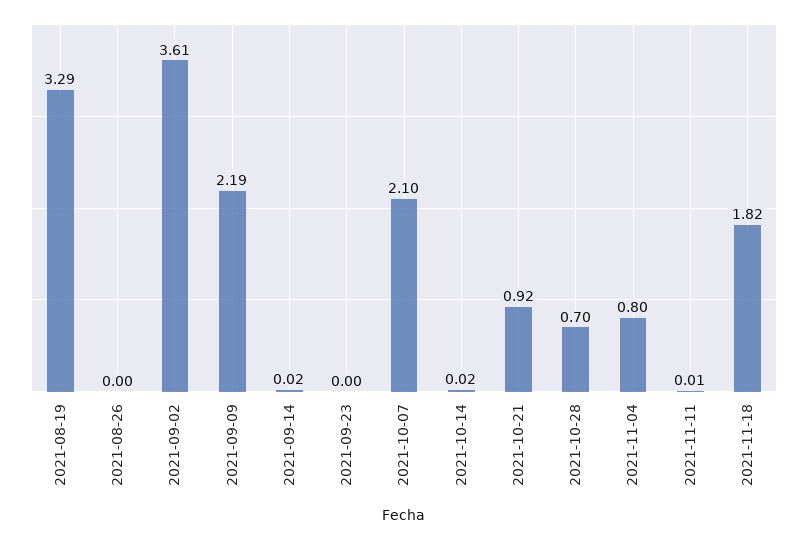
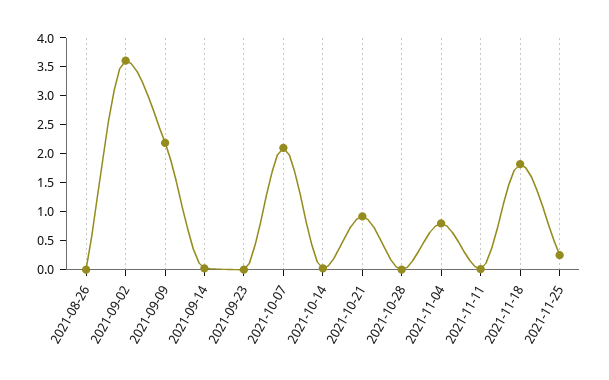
2021-08-19: 3.29 -> none
2021-10-28: 0.7 -> 0
2021-11-25: none -> 0.25

